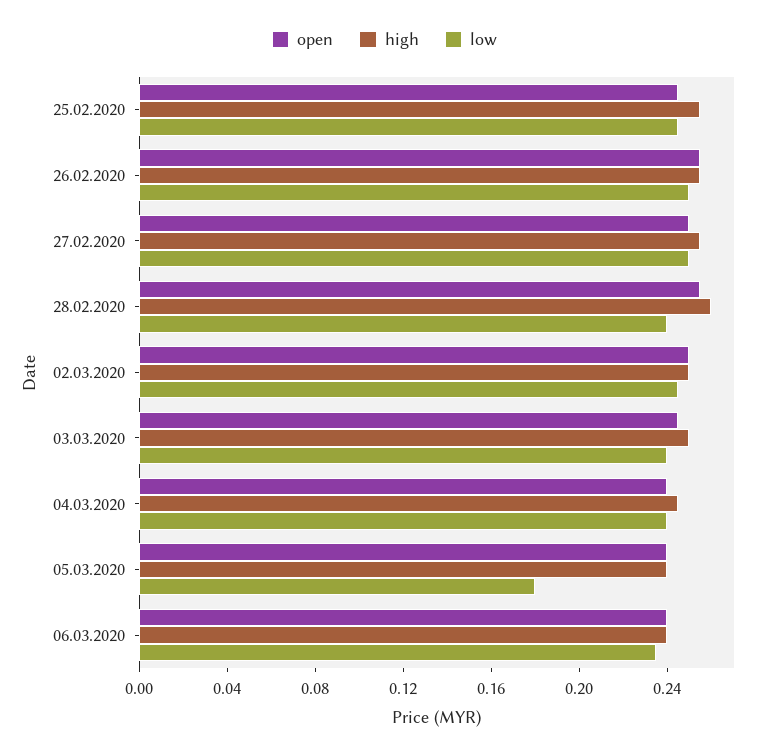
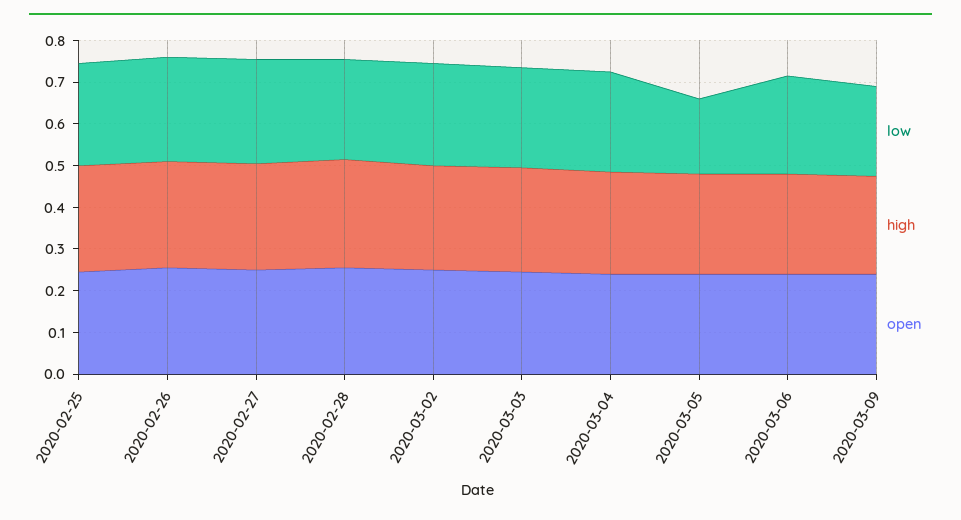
low, 2020-03-09: none -> 0.22
high, 2020-03-09: none -> 0.24
open, 2020-03-09: none -> 0.24

